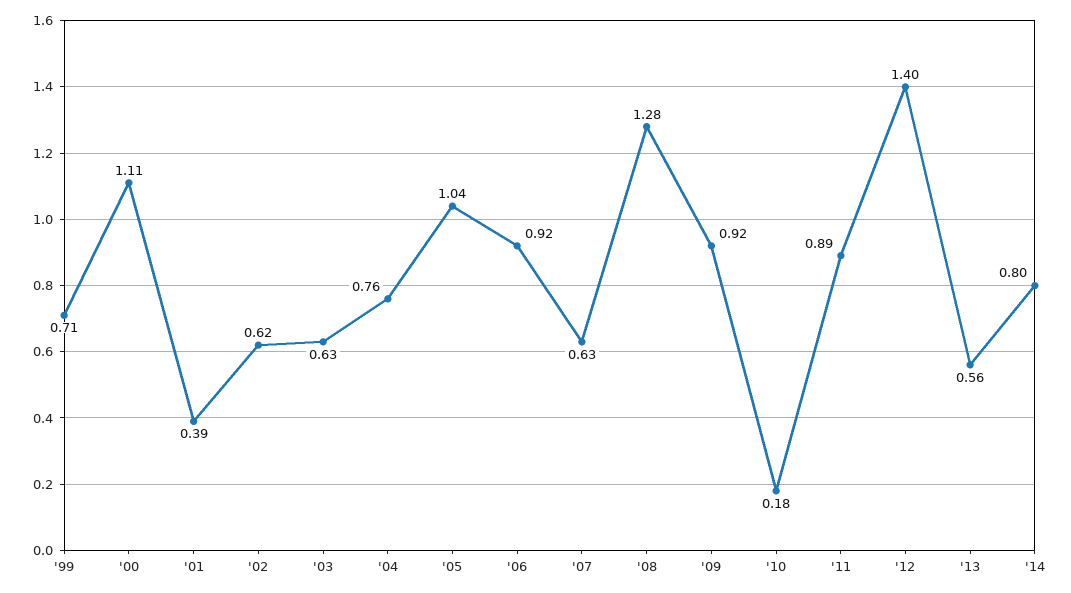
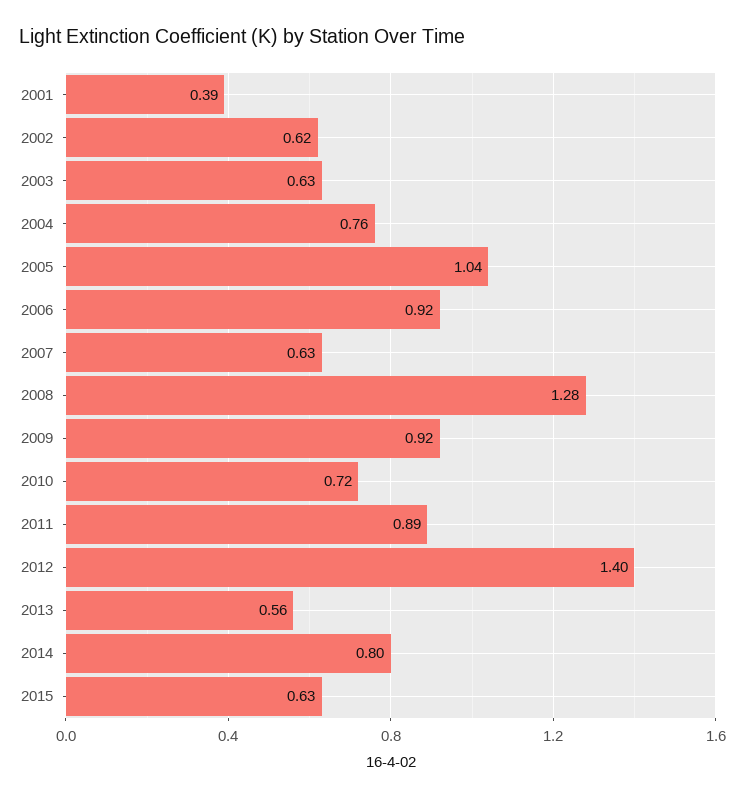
'99: 0.71 -> none
'00: 1.11 -> none
'10: 0.18 -> 0.72
2015: none -> 0.63

